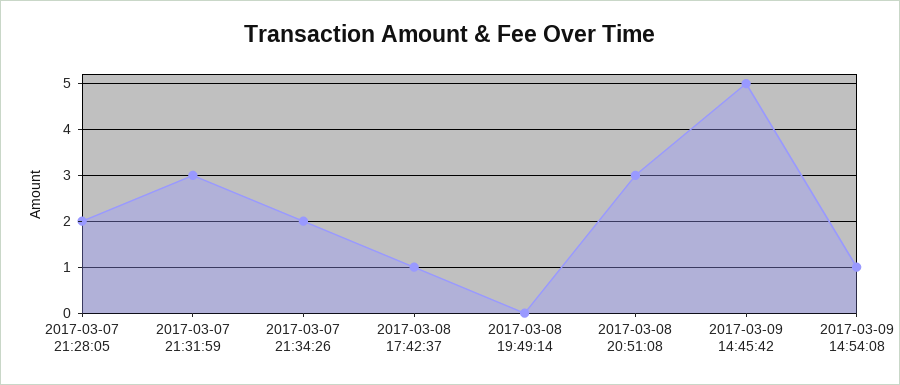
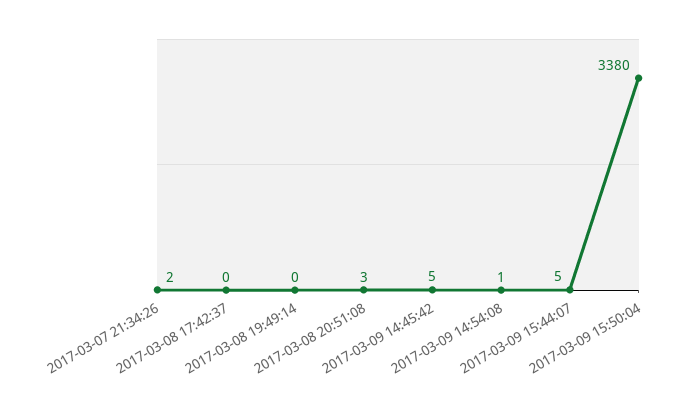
2017-03-07 21:28:05: 2 -> none
2017-03-07 21:31:59: 3 -> none
2017-03-08 17:42:37: 1 -> 0
2017-03-09 15:44:07: none -> 5
2017-03-09 15:50:04: none -> 3380

